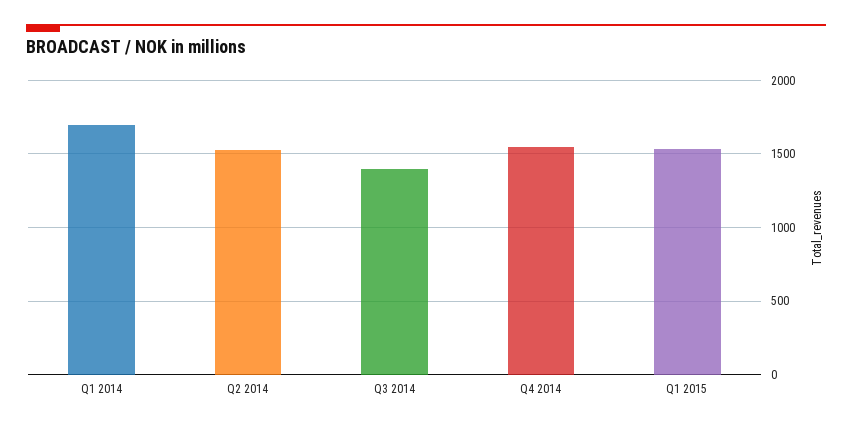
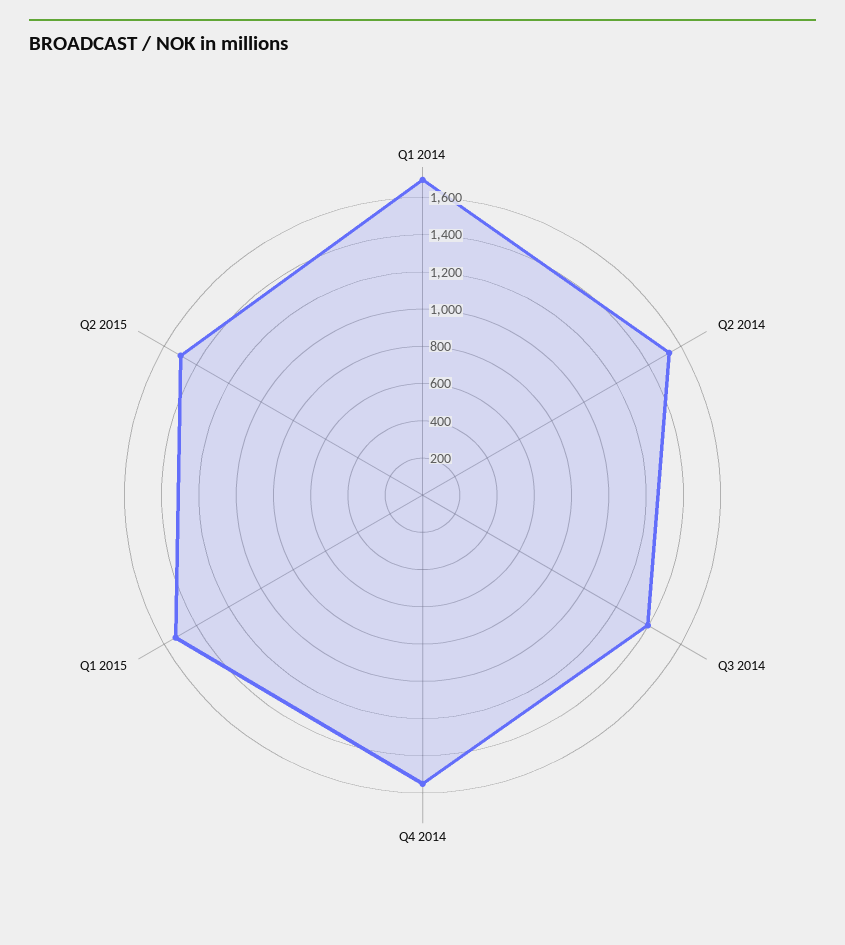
Q2 2015: none -> 1500

